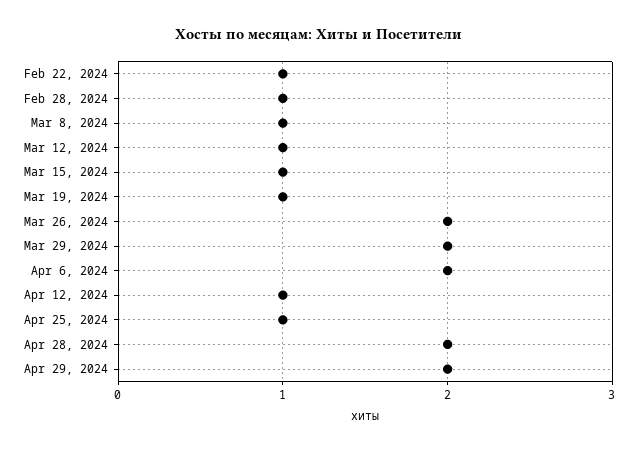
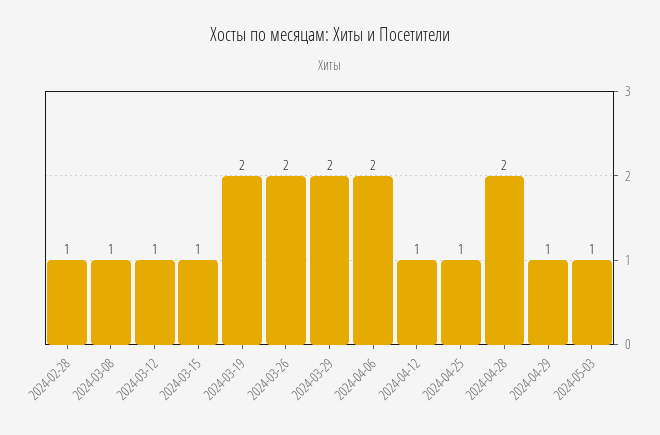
Feb 22, 2024: 1 -> none
Mar 19, 2024: 1 -> 2
Apr 29, 2024: 2 -> 1
2024-05-03: none -> 1

